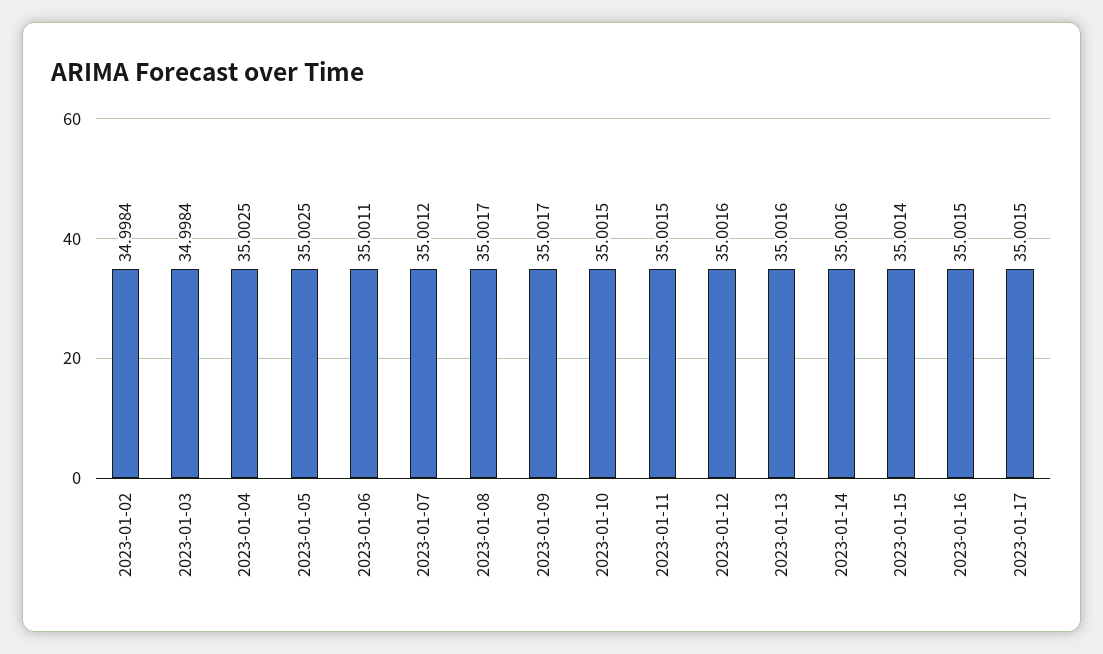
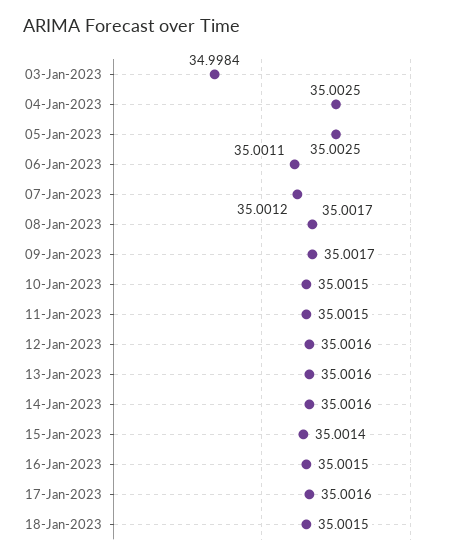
2023-01-02: 34.9984 -> none
2023-01-17: 35.0015 -> 35.0016
18-Jan-2023: none -> 35.0015

